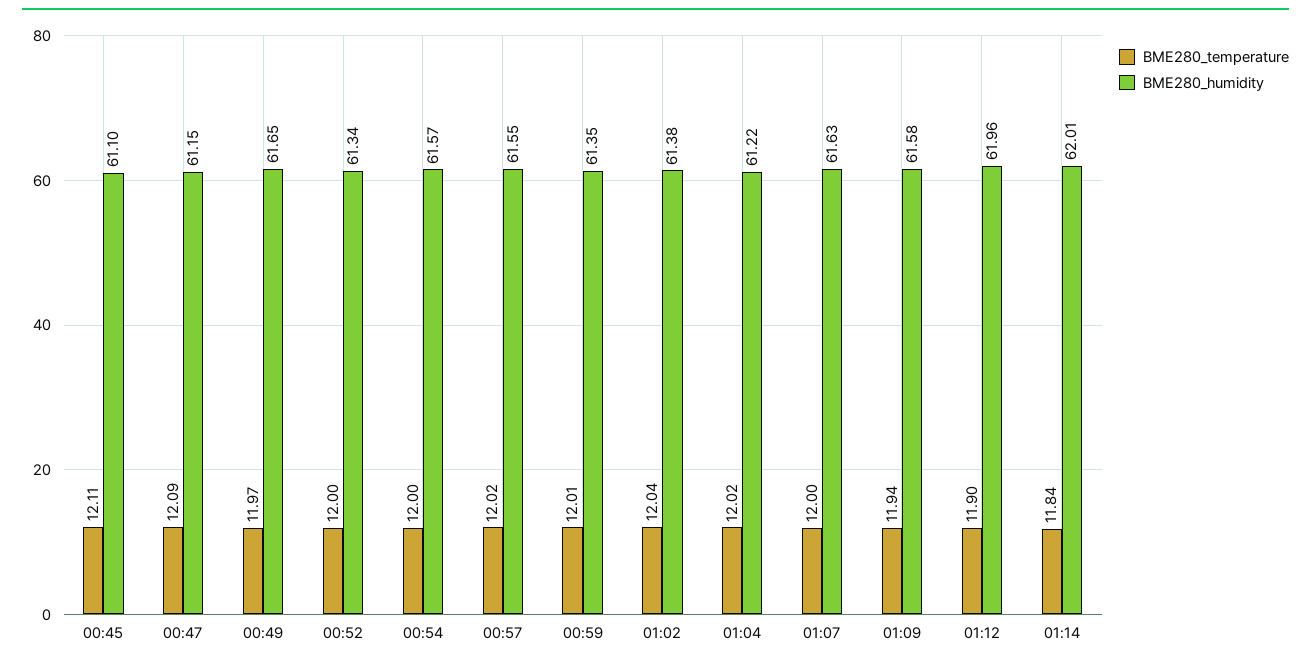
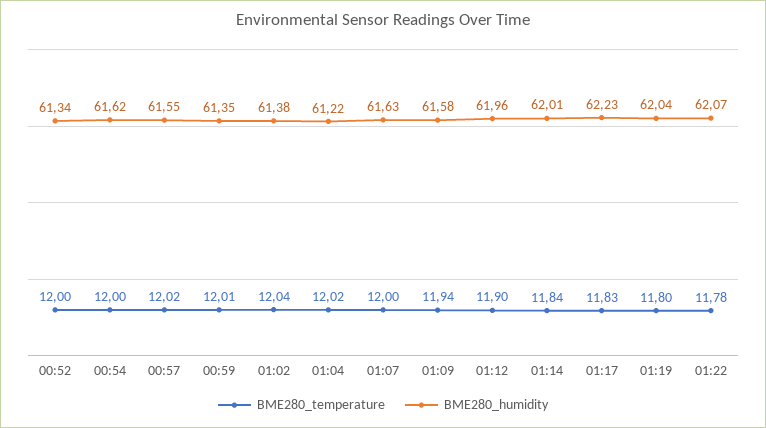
BME280_temperature, 00:45: 12.11 -> none
BME280_humidity, 00:45: 61.1 -> none
BME280_temperature, 00:47: 12.09 -> none
BME280_humidity, 00:47: 61.15 -> none
BME280_temperature, 00:49: 11.97 -> none
BME280_humidity, 00:49: 61.65 -> none
BME280_humidity, 00:54: 61.57 -> 61.62
BME280_temperature, 01:17: none -> 11.83
BME280_humidity, 01:17: none -> 62.23
BME280_temperature, 01:19: none -> 11.8
BME280_humidity, 01:19: none -> 62.04
BME280_temperature, 01:22: none -> 11.78
BME280_humidity, 01:22: none -> 62.07

